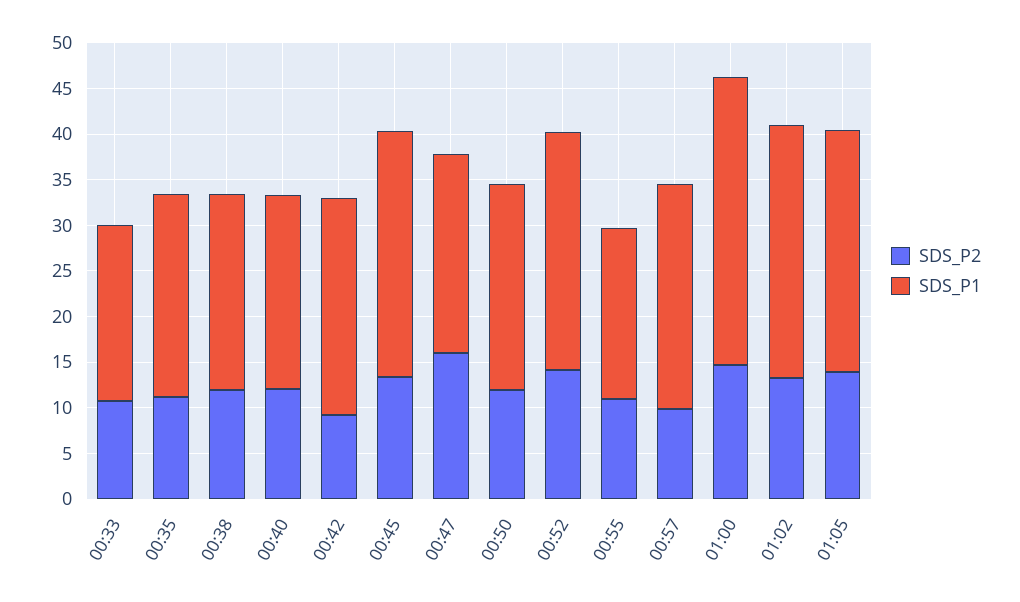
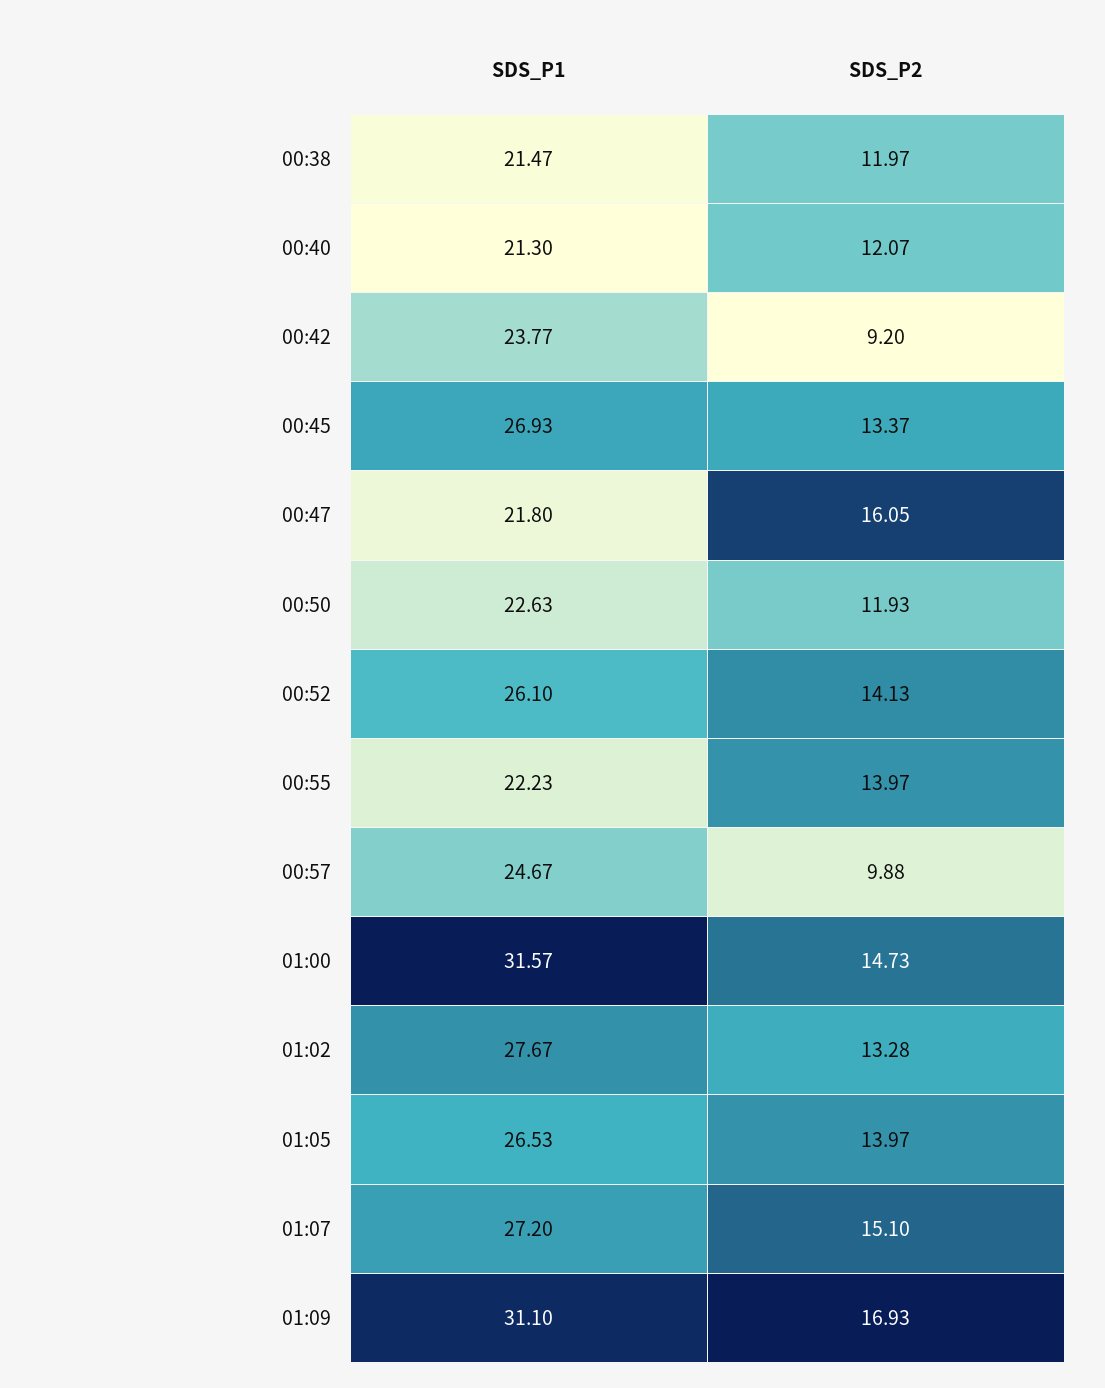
SDS_P2, 00:33: 11 -> none
SDS_P1, 00:33: 19 -> none
SDS_P2, 00:35: 11 -> none
SDS_P1, 00:35: 22 -> none
SDS_P2, 00:55: 11 -> 13.97
SDS_P1, 00:55: 19 -> 22.23
SDS_P1, 01:07: none -> 27.2
SDS_P2, 01:07: none -> 15.1
SDS_P1, 01:09: none -> 31.1
SDS_P2, 01:09: none -> 16.93

